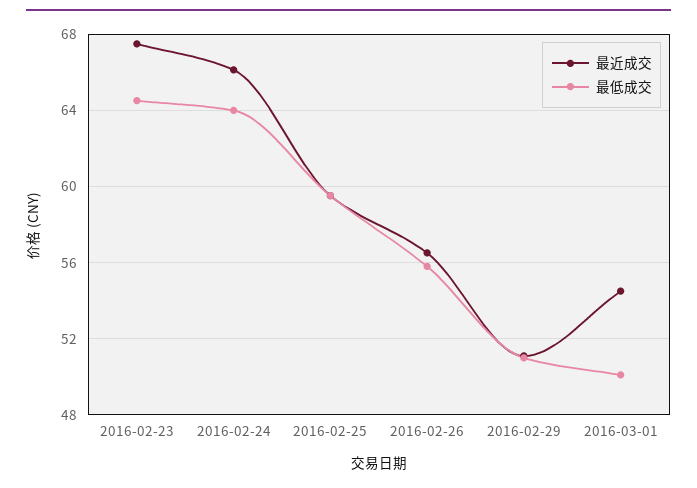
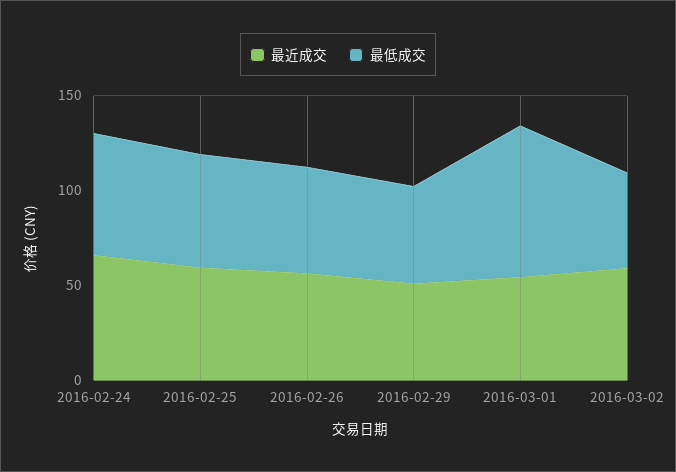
最近成交, 2016-02-23: 67.5 -> none
最低成交, 2016-02-23: 64.5 -> none
最低成交, 2016-03-01: 50 -> 80
最近成交, 2016-03-02: none -> 60
最低成交, 2016-03-02: none -> 50

